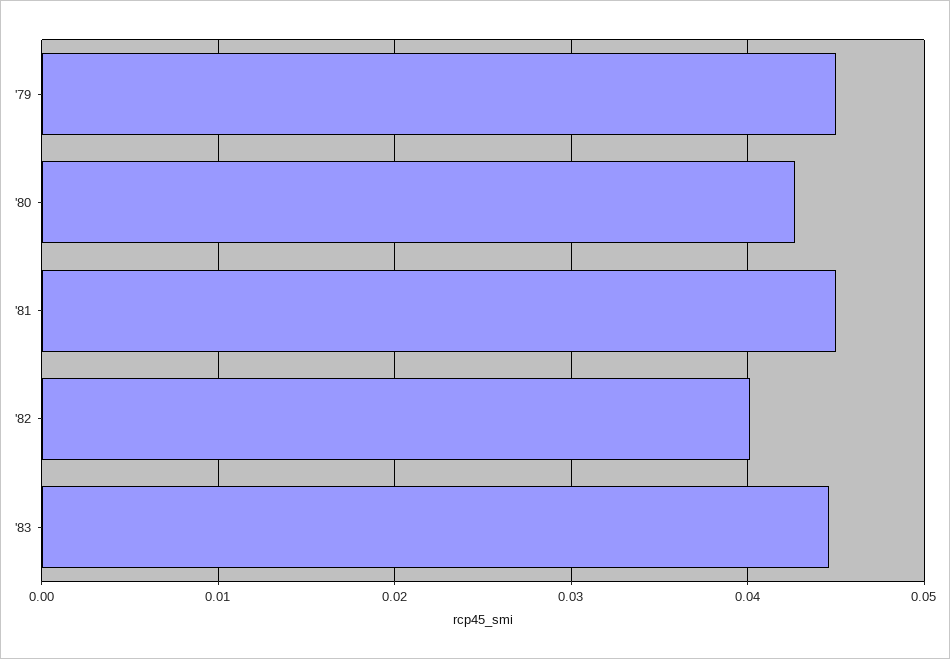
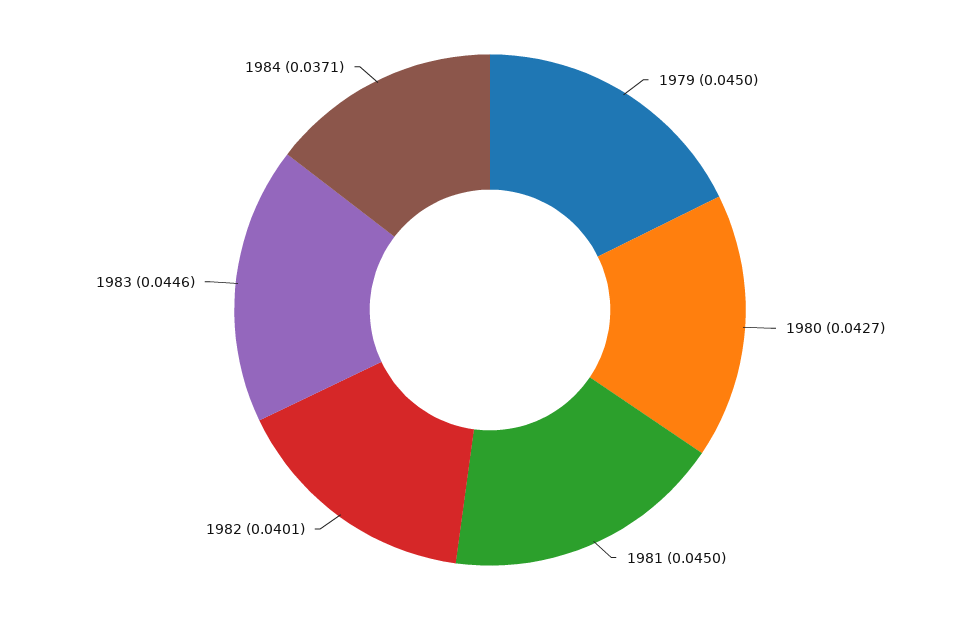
1984: none -> 0.0371

